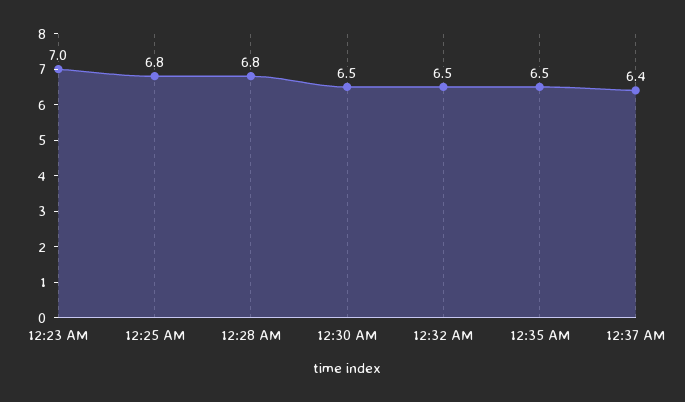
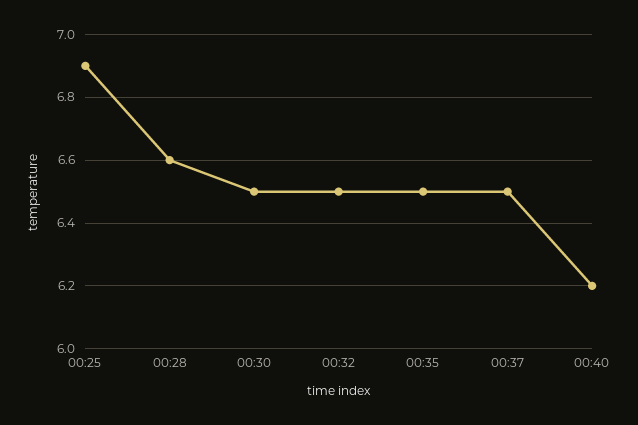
12:23 AM: 7 -> none
12:25 AM: 6.8 -> 6.9
12:28 AM: 6.8 -> 6.6
12:37 AM: 6.4 -> 6.5
00:40: none -> 6.2

